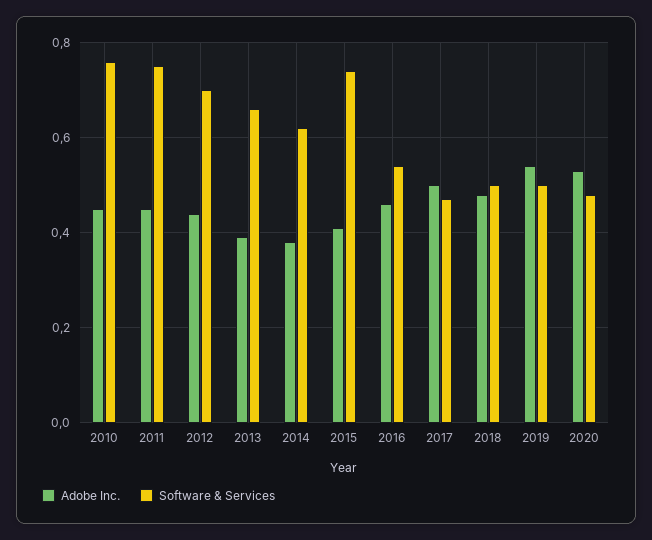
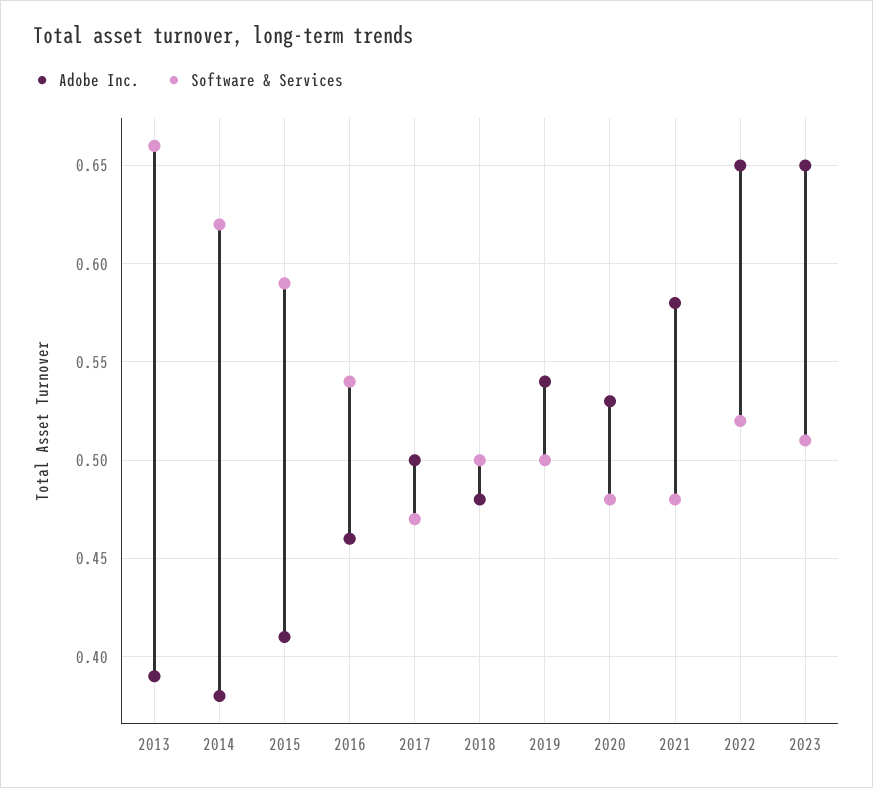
Adobe Inc., 2010: 0.45 -> none
Software & Services, 2010: 0.75 -> none
Adobe Inc., 2011: 0.45 -> none
Software & Services, 2011: 0.75 -> none
Adobe Inc., 2012: 0.45 -> none
Software & Services, 2012: 0.7 -> none
Software & Services, 2015: 0.75 -> 0.59
Adobe Inc., 2021: none -> 0.58
Software & Services, 2021: none -> 0.48
Adobe Inc., 2022: none -> 0.65
Software & Services, 2022: none -> 0.52
Adobe Inc., 2023: none -> 0.65
Software & Services, 2023: none -> 0.51

